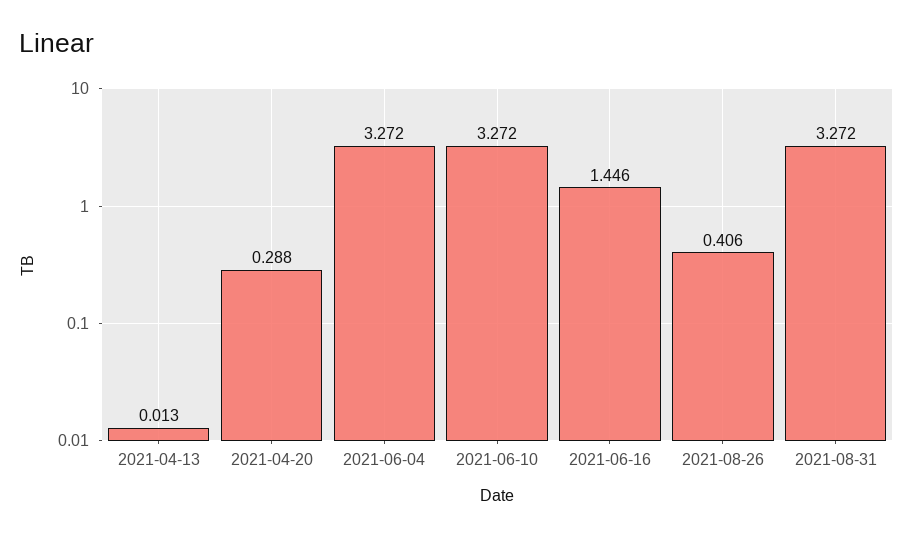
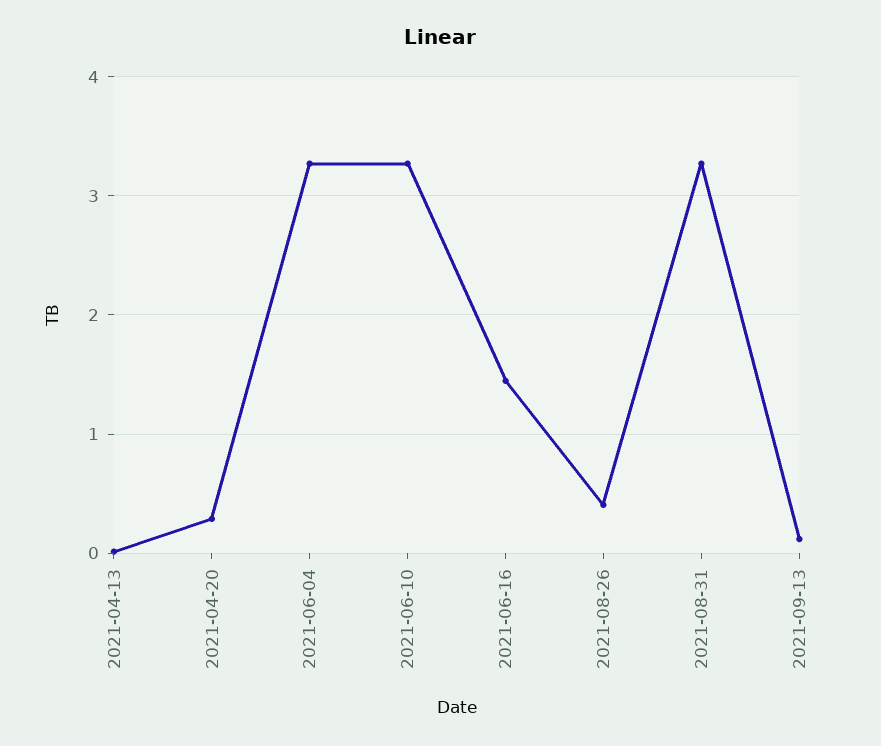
2021-09-13: none -> 0.1

